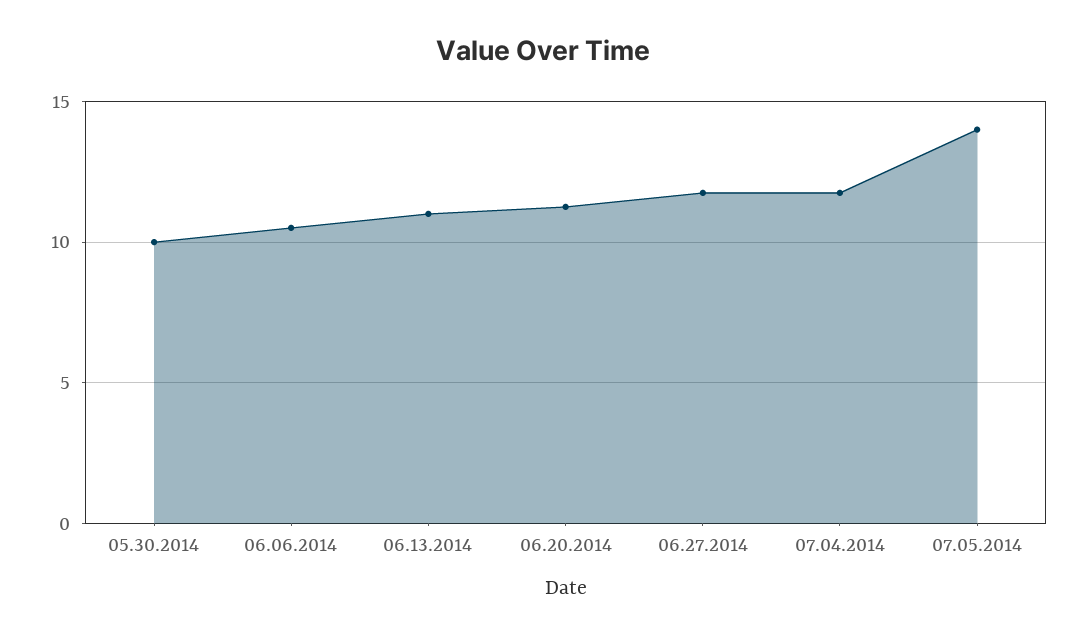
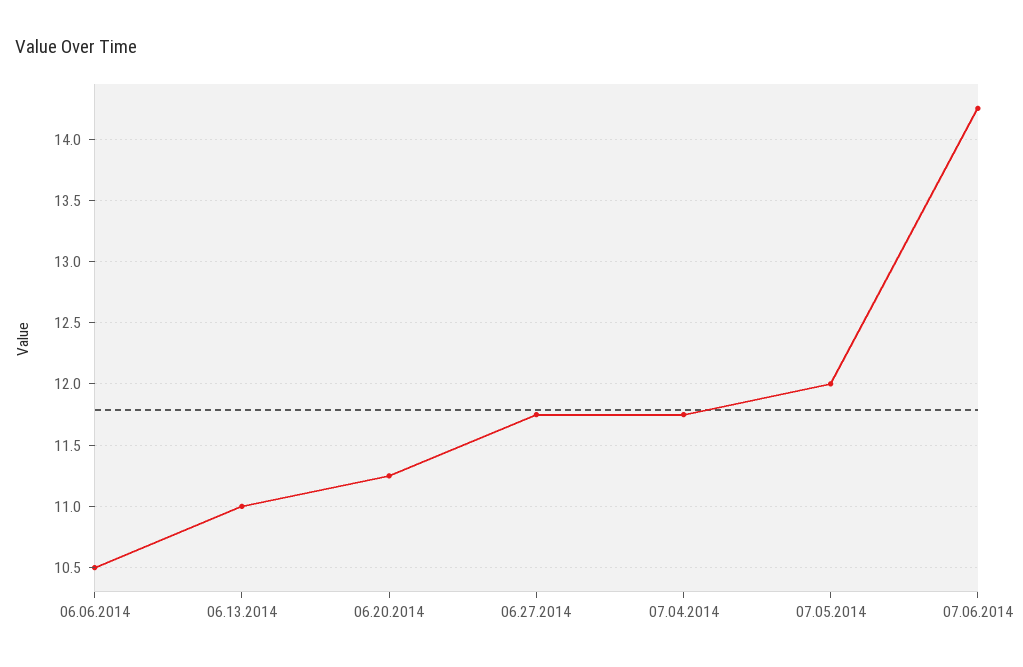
05.30.2014: 10 -> none
07.05.2014: 14 -> 12
07.06.2014: none -> 14.25

